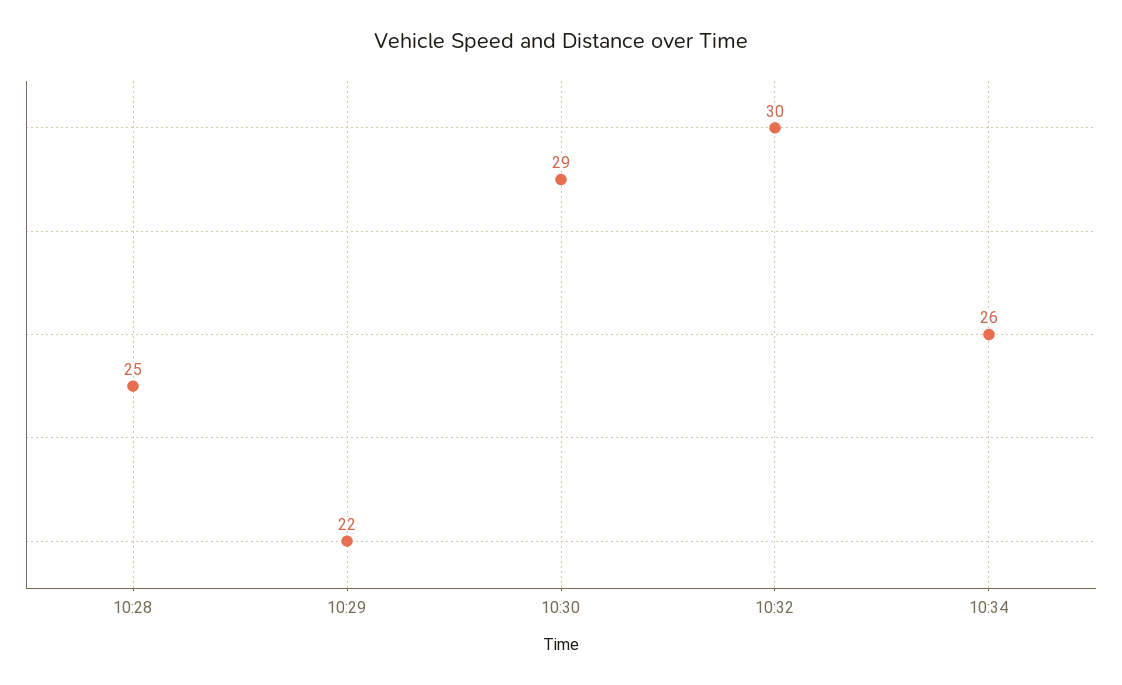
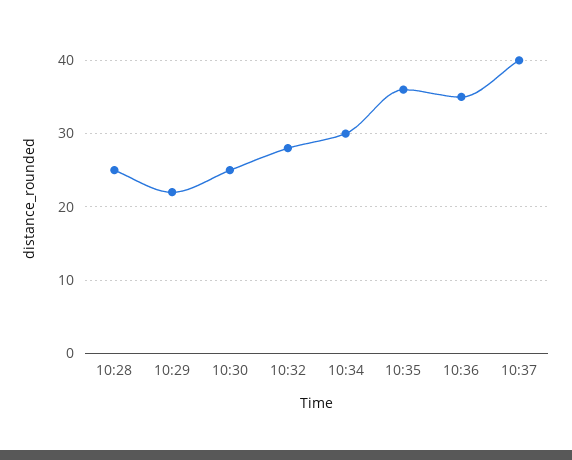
10:30: 29 -> 25
10:32: 30 -> 28
10:34: 26 -> 30
10:35: none -> 36
10:36: none -> 35
10:37: none -> 40

